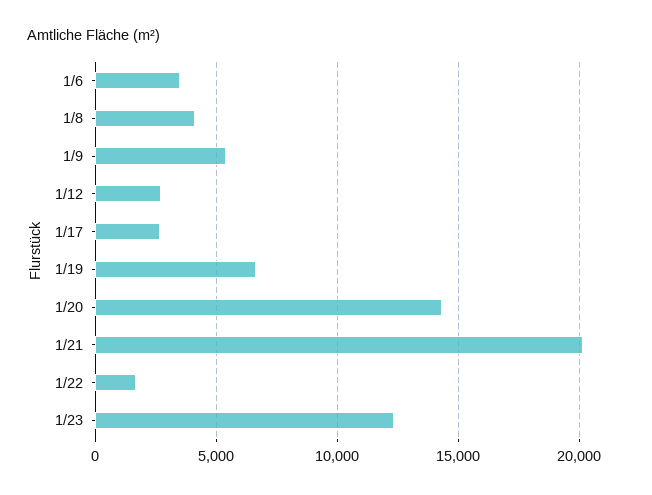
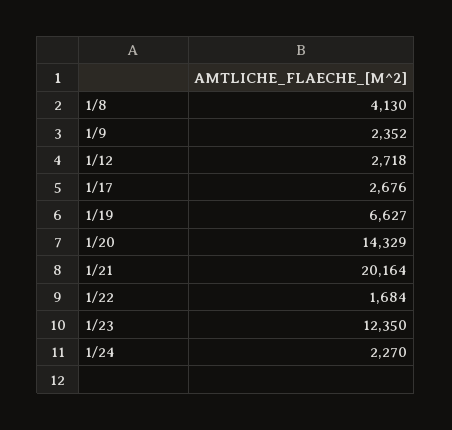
1/6: 3500 -> none
1/9: 5500 -> 2352
1/24: none -> 2270

